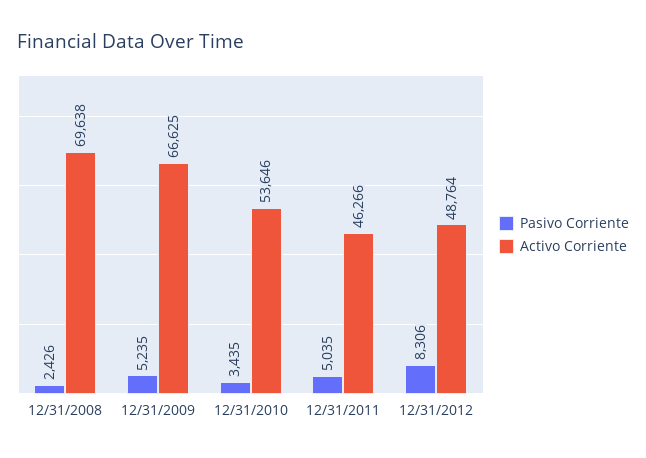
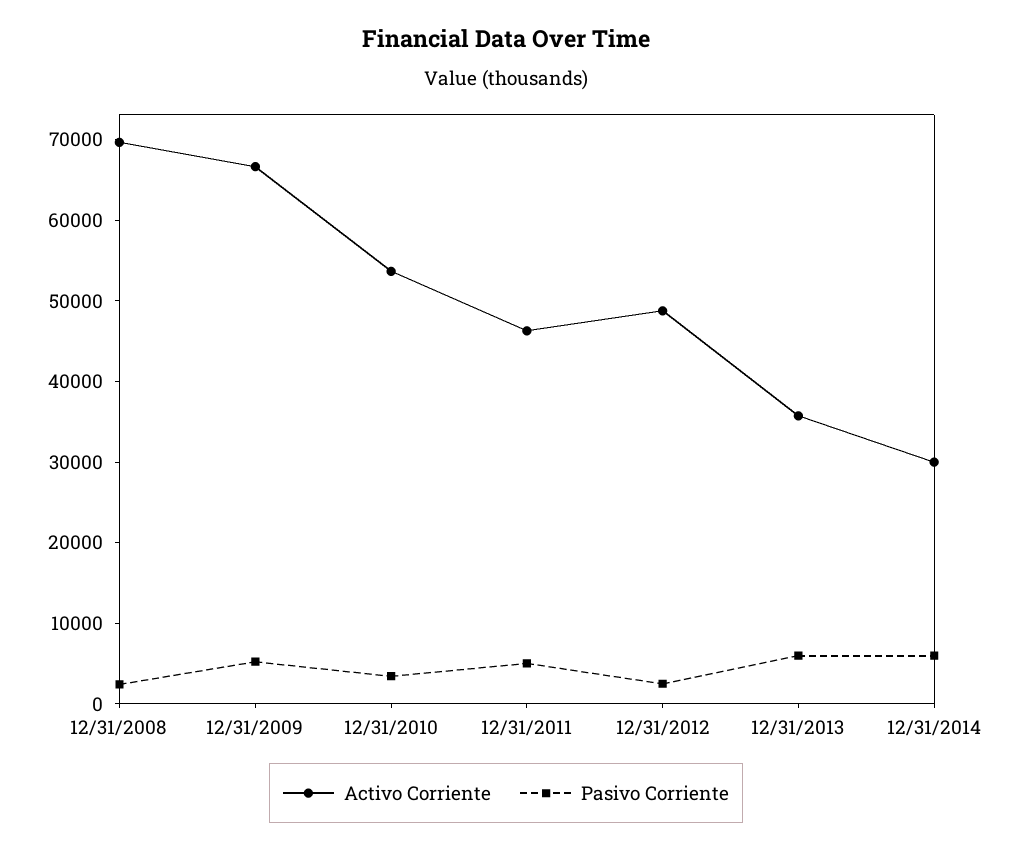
Pasivo Corriente, 12/31/2012: 8306 -> 2000
Activo Corriente, 12/31/2013: none -> 36000
Pasivo Corriente, 12/31/2013: none -> 6000
Activo Corriente, 12/31/2014: none -> 30000
Pasivo Corriente, 12/31/2014: none -> 6000

